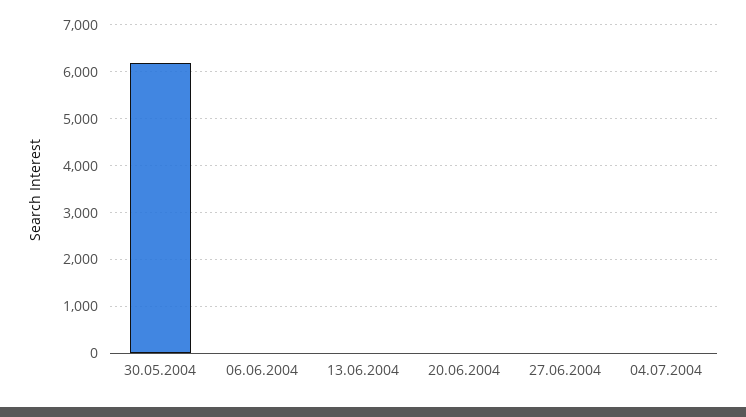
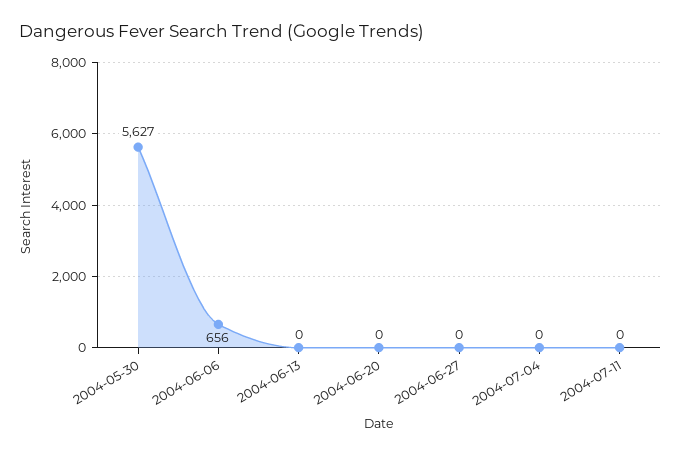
30.05.2004: 6200 -> 5627
06.06.2004: 0 -> 656
2004-07-11: none -> 0

